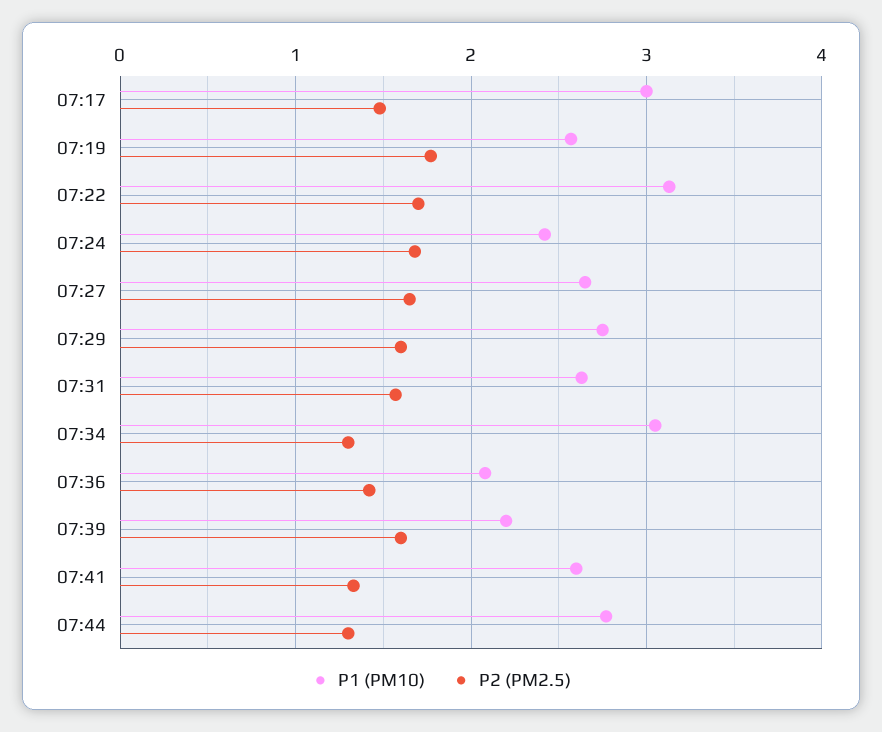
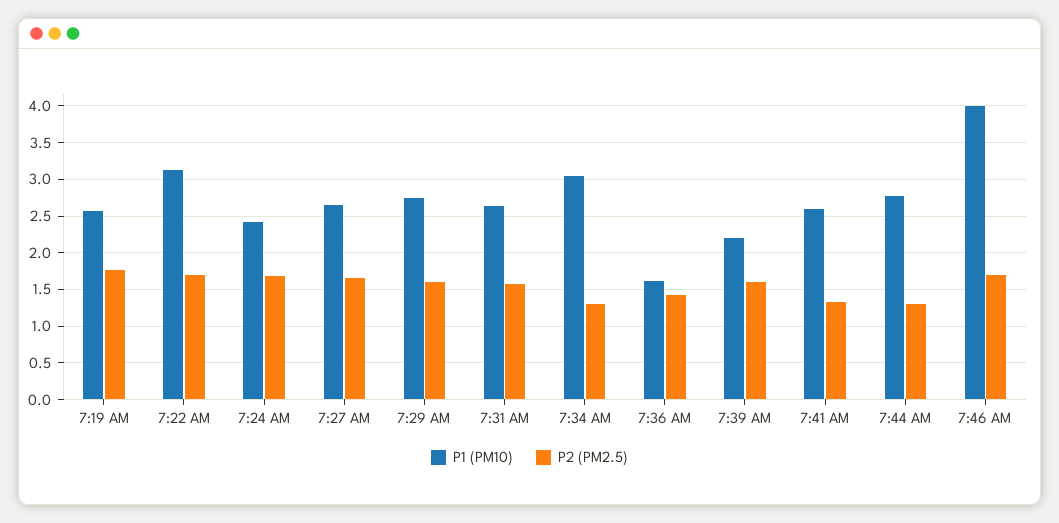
P1 (PM10), 07:17: 3 -> none
P2 (PM2.5), 07:17: 1.5 -> none
P1 (PM10), 07:36: 2.1 -> 1.6
P1 (PM10), 7:46 AM: none -> 4
P2 (PM2.5), 7:46 AM: none -> 1.7

